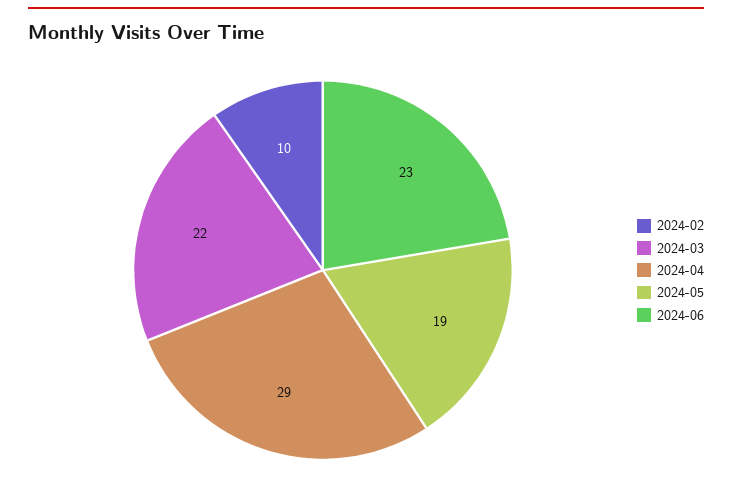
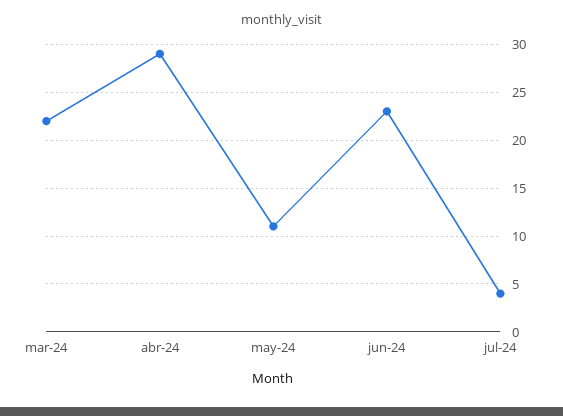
2024-02: 10 -> none
2024-05: 19 -> 11
jul-24: none -> 4

